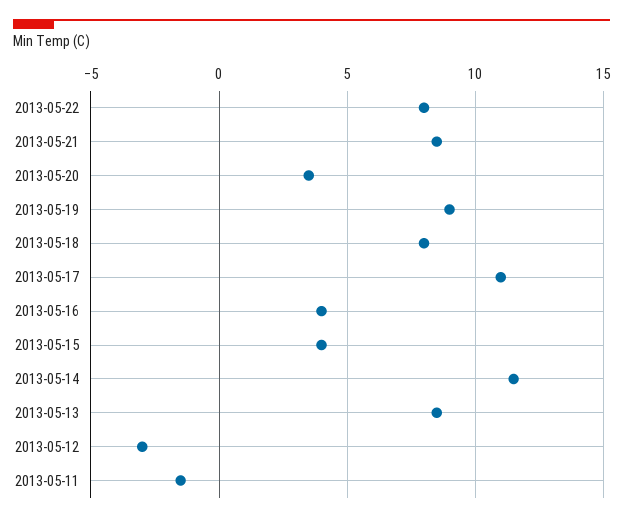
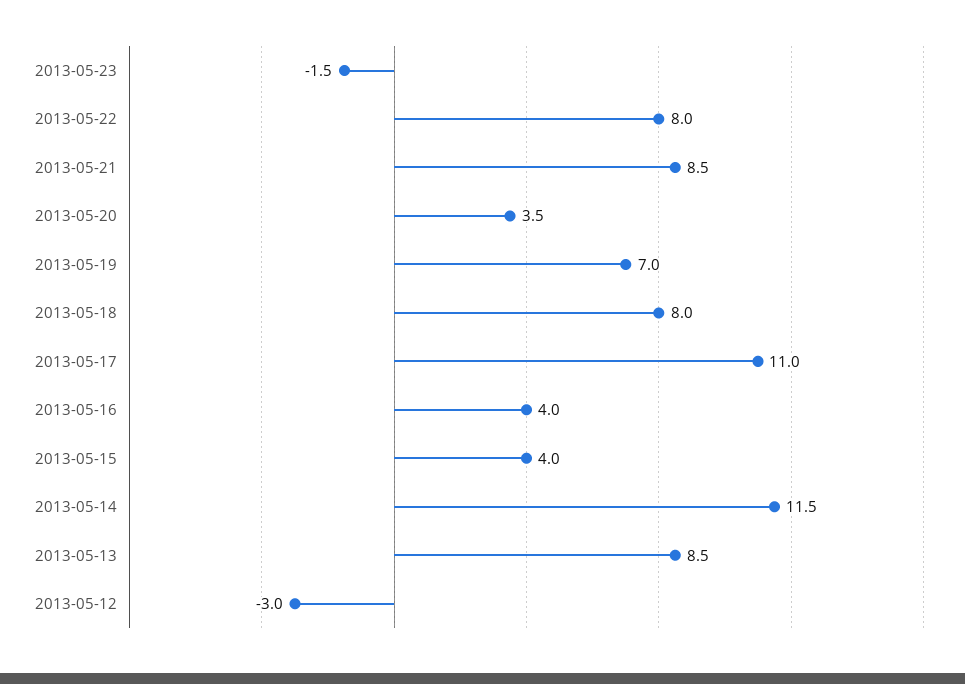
2013-05-19: 9 -> 7
2013-05-11: -1.5 -> none
2013-05-23: none -> -1.5

